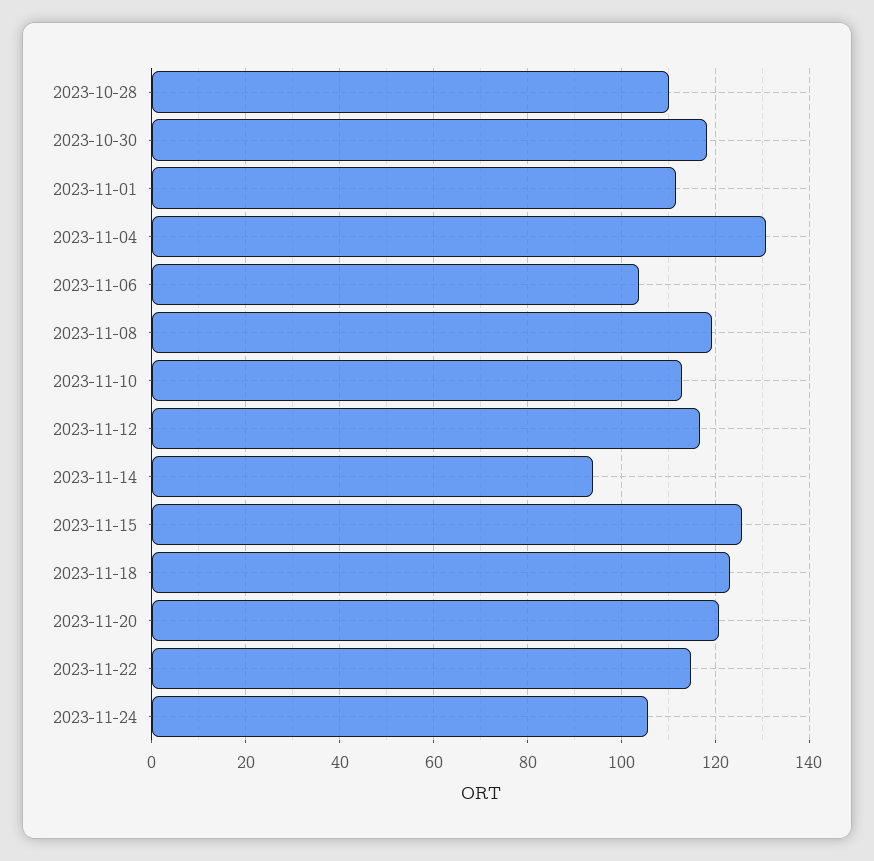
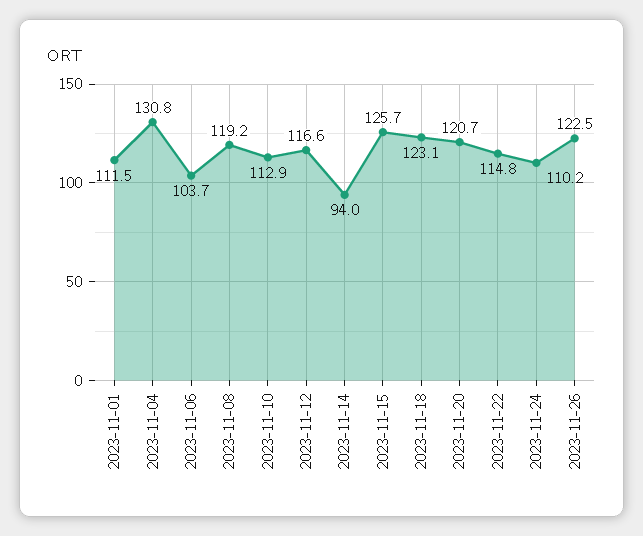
2023-10-28: 110 -> none
2023-10-30: 118 -> none
2023-11-24: 106 -> 110.2
2023-11-26: none -> 122.5

